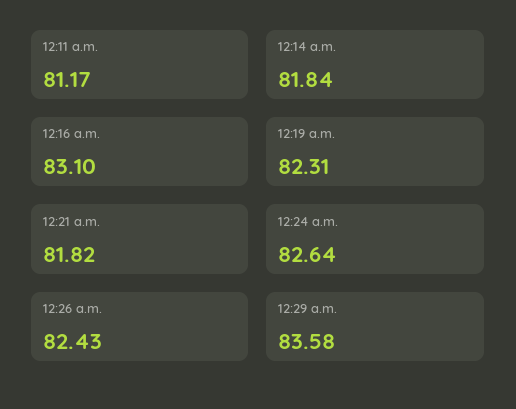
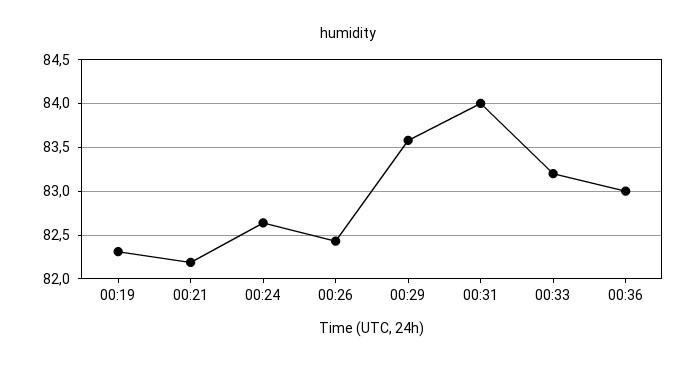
12:11 a.m.: 81.17 -> none
12:14 a.m.: 81.84 -> none
12:16 a.m.: 83.1 -> none
12:21 a.m.: 81.82 -> 82.2
00:31: none -> 84
00:33: none -> 83.2
00:36: none -> 83

